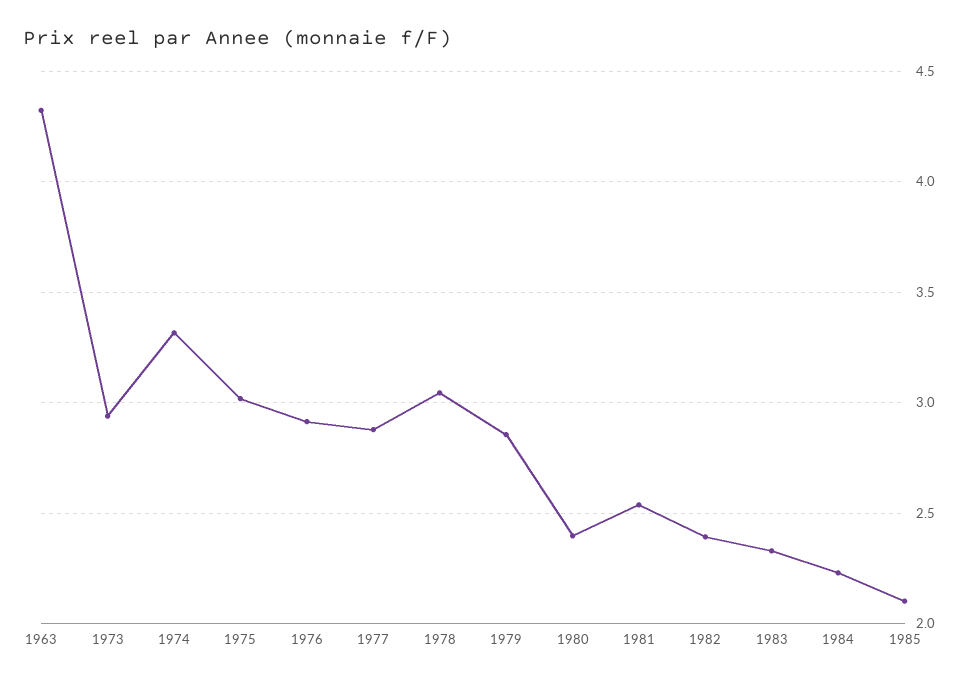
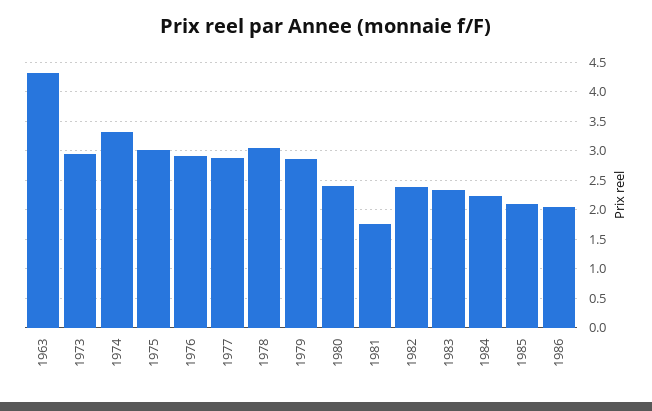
1981: 2.55 -> 1.75
1986: none -> 2

